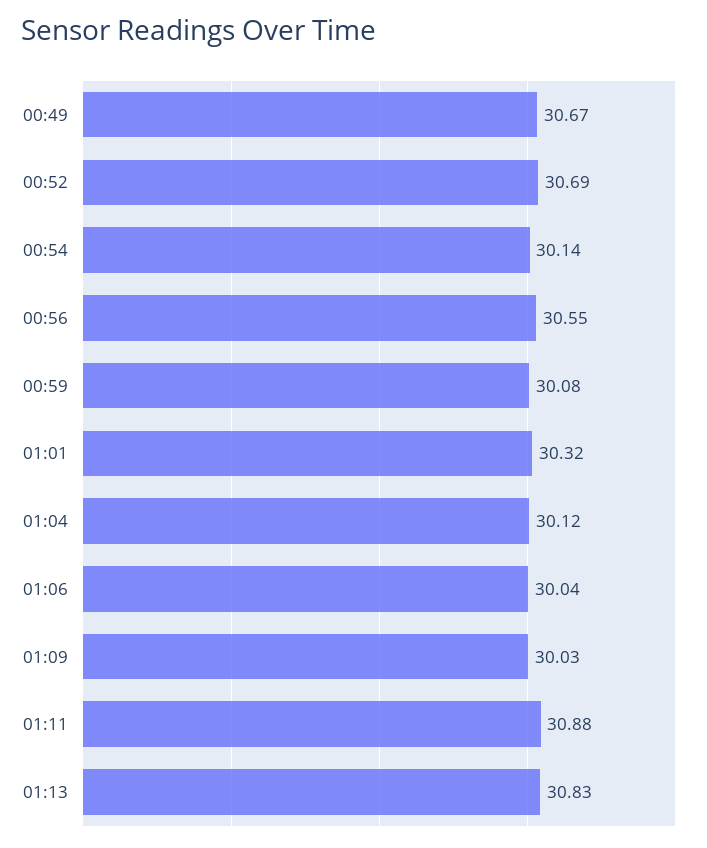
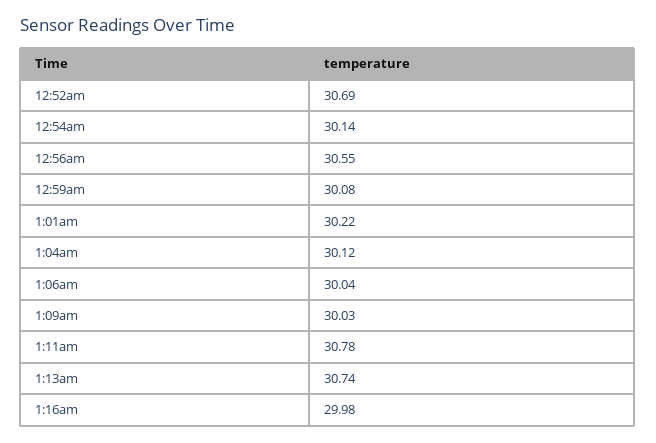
00:49: 30.67 -> none
01:01: 30.32 -> 30.22
01:11: 30.88 -> 30.78
01:13: 30.83 -> 30.74
1:16am: none -> 29.98

